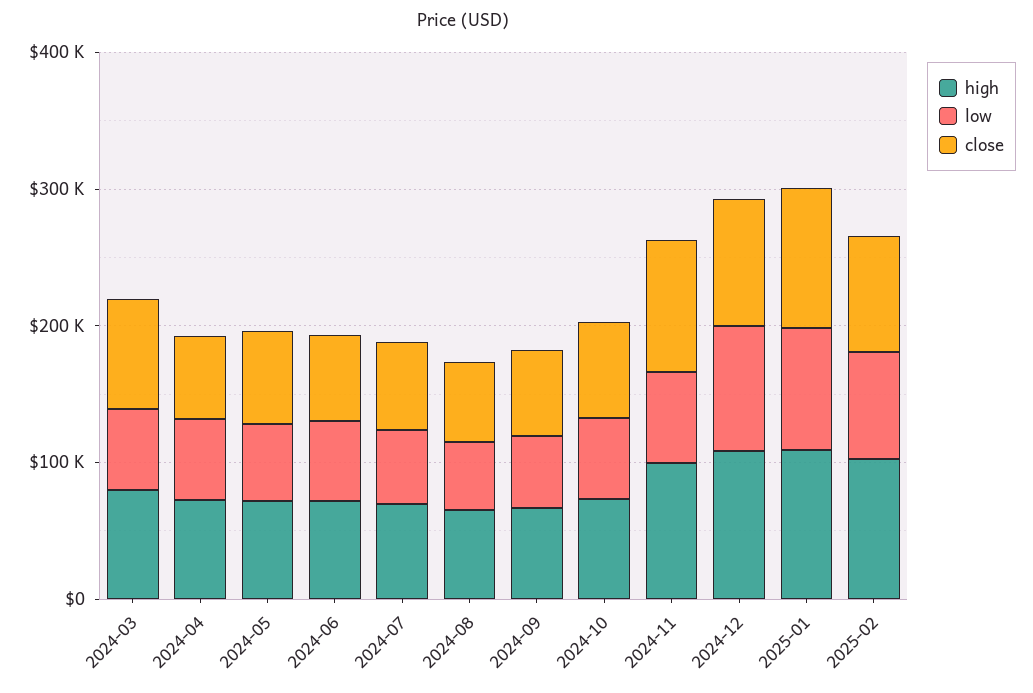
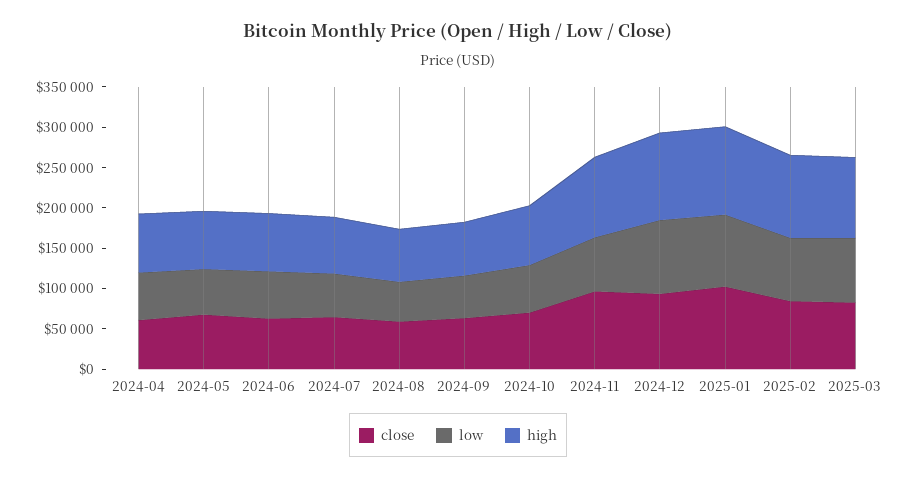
high, 2024-03: 80000 -> none
low, 2024-03: 60000 -> none
close, 2024-03: 80000 -> none
close, 2025-03: none -> 80000
low, 2025-03: none -> 80000
high, 2025-03: none -> 100000

